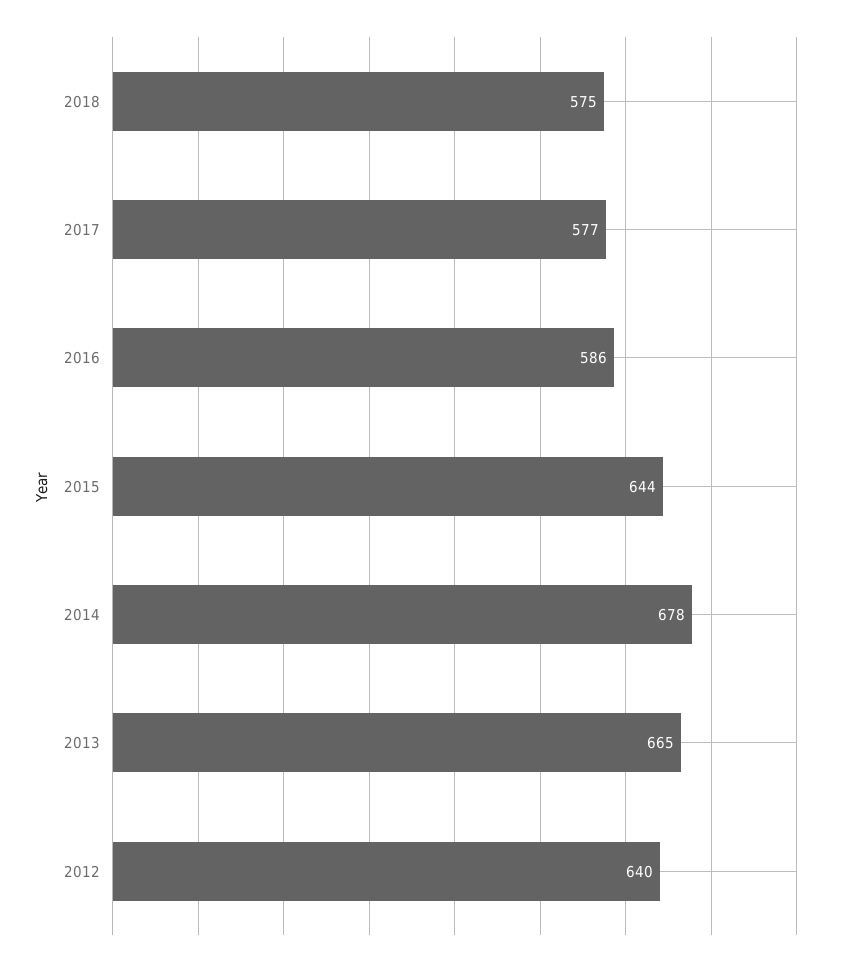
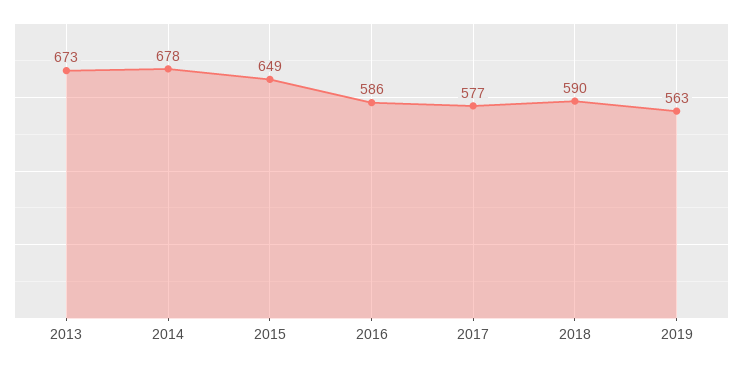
2018: 575 -> 590
2015: 644 -> 649
2013: 665 -> 673
2012: 640 -> none
2019: none -> 563

